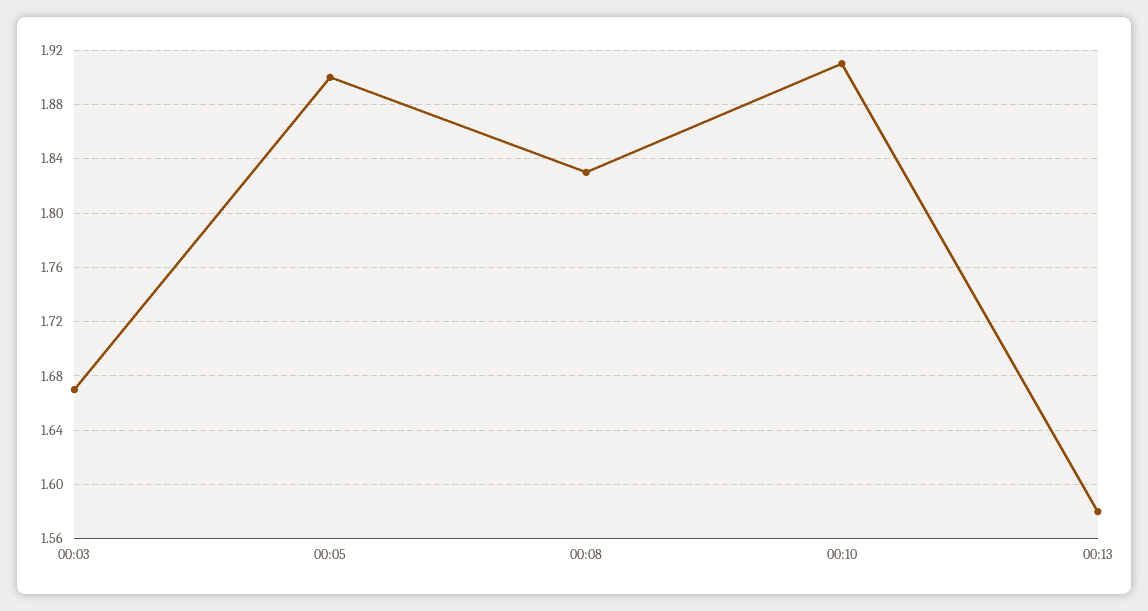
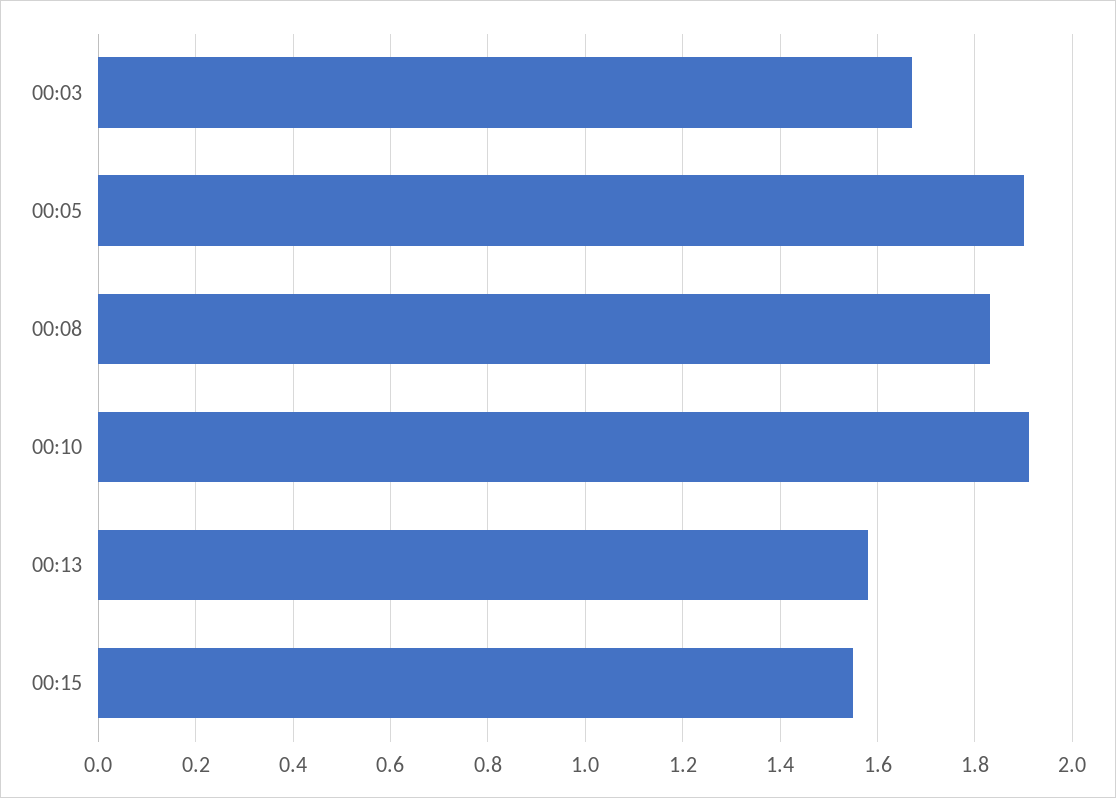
00:15: none -> 1.55

